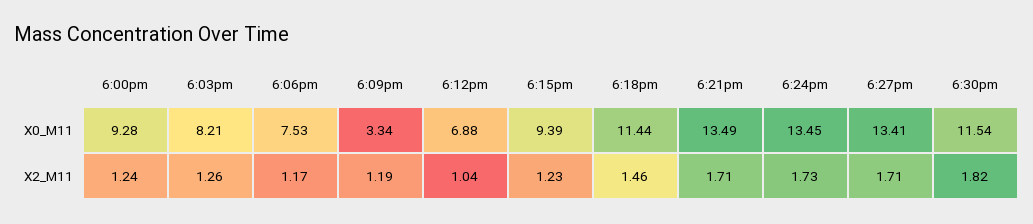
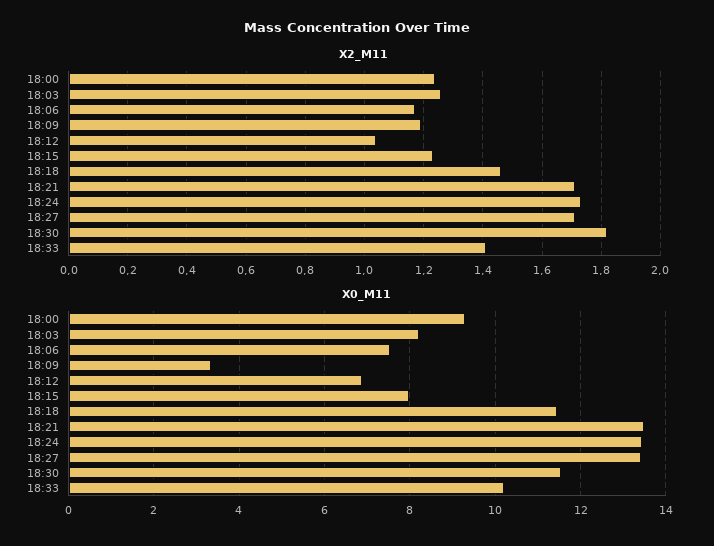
X0_M11, 6:15pm: 9.39 -> 8
X2_M11, 18:33: none -> 1.4
X0_M11, 18:33: none -> 10.2

